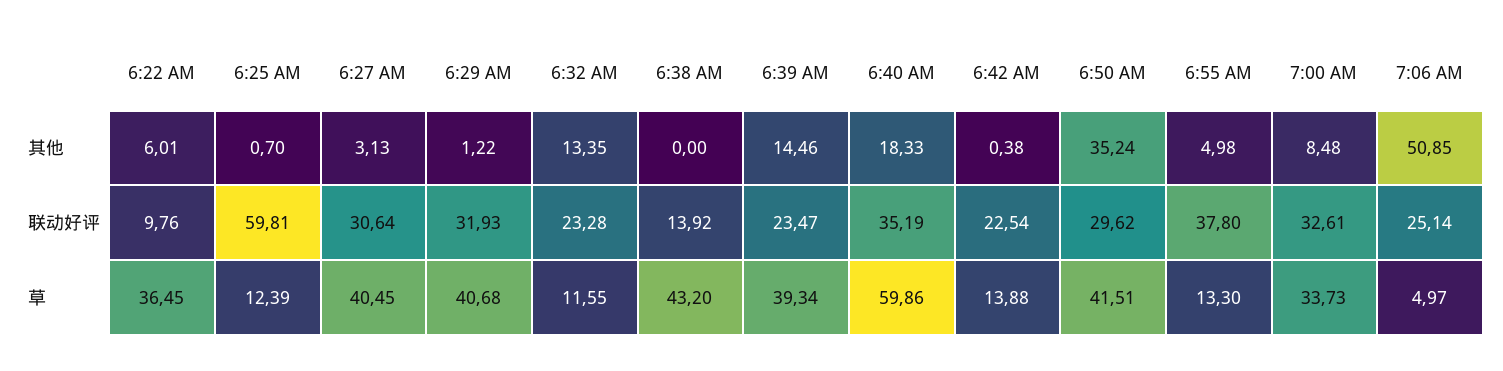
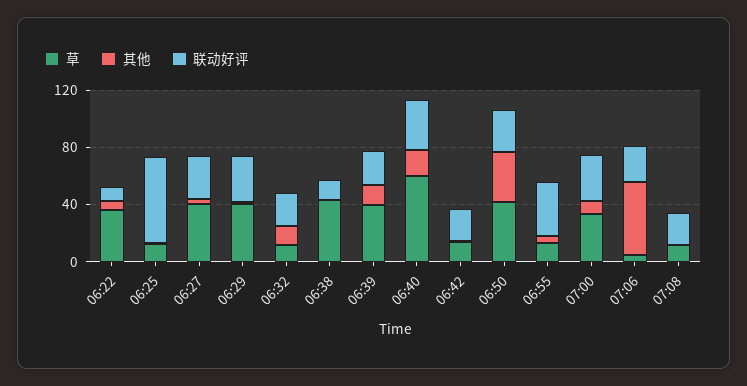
草, 07:08: none -> 10
其他, 07:08: none -> 0
联动好评, 07:08: none -> 20

